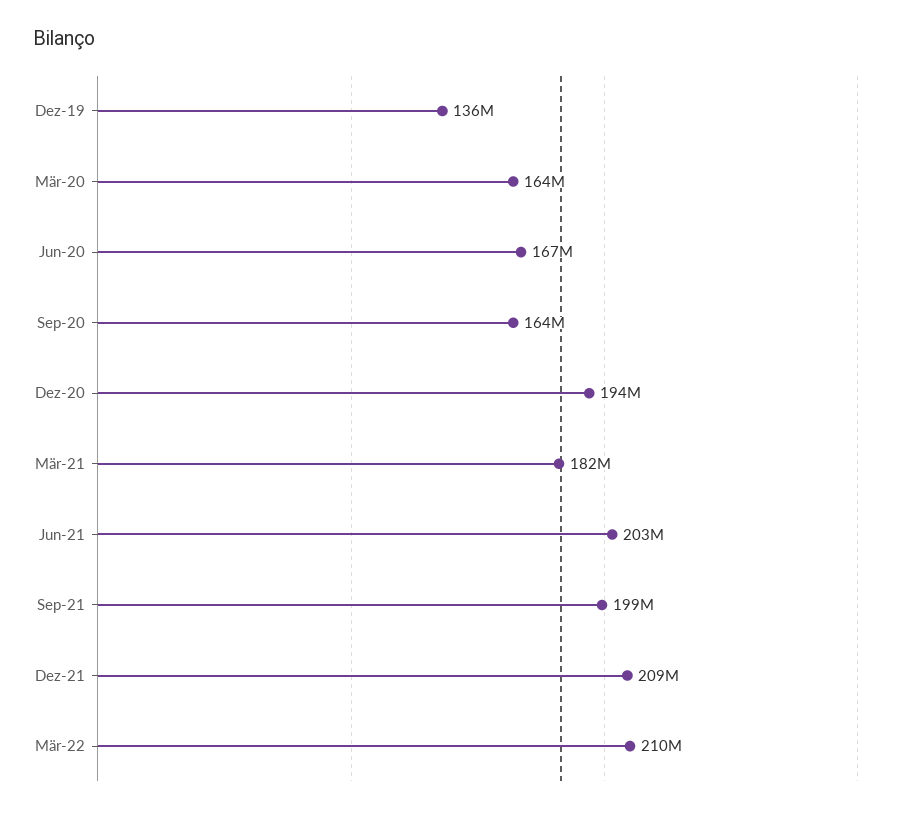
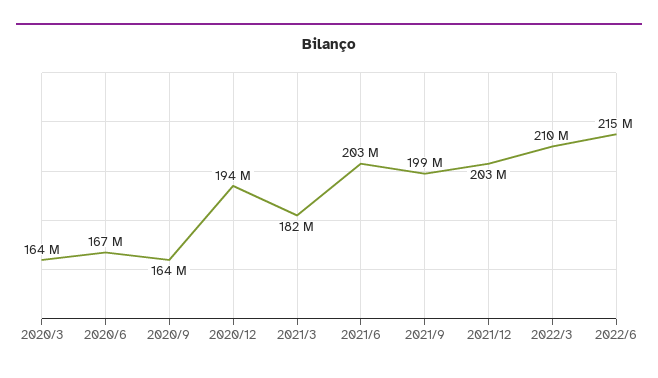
Dez-19: 136000000 -> none
Dez-21: 209000000 -> 203000000
2022/6: none -> 215000000

